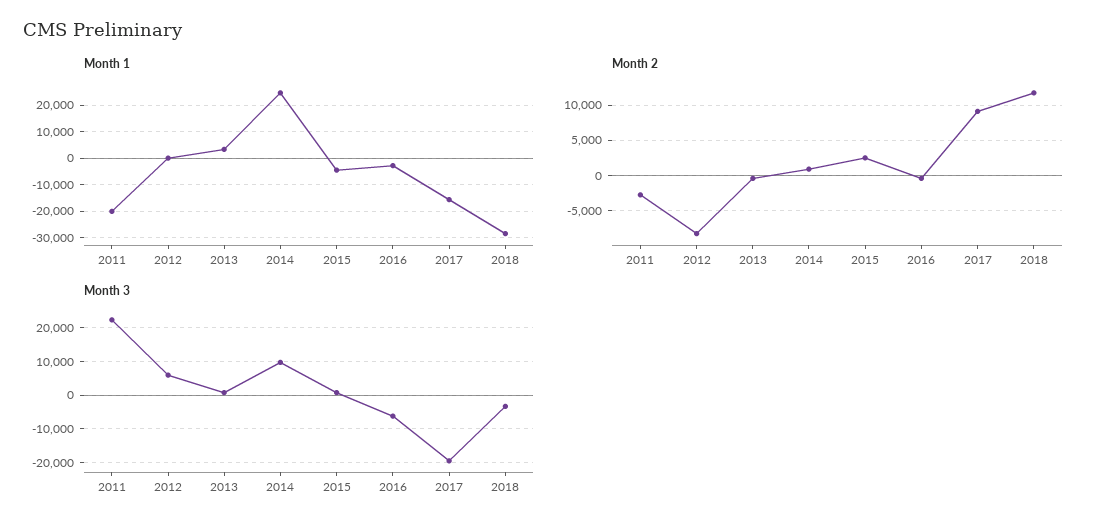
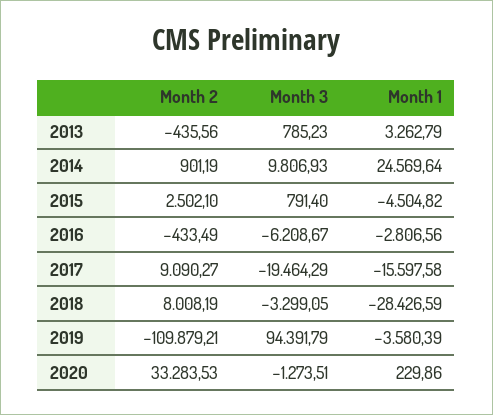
Month 1, 2011: -20000 -> none
Month 1, 2012: 0 -> none
Month 2, 2011: -3000 -> none
Month 2, 2012: -8000 -> none
Month 2, 2018: 12000 -> 8008.19
Month 3, 2011: 22000 -> none
Month 3, 2012: 6000 -> none
Month 2, 2019: none -> -109879.21
Month 3, 2019: none -> 94391.79
Month 1, 2019: none -> -3580.39
Month 2, 2020: none -> 33283.53
Month 3, 2020: none -> -1273.51
Month 1, 2020: none -> 229.86

